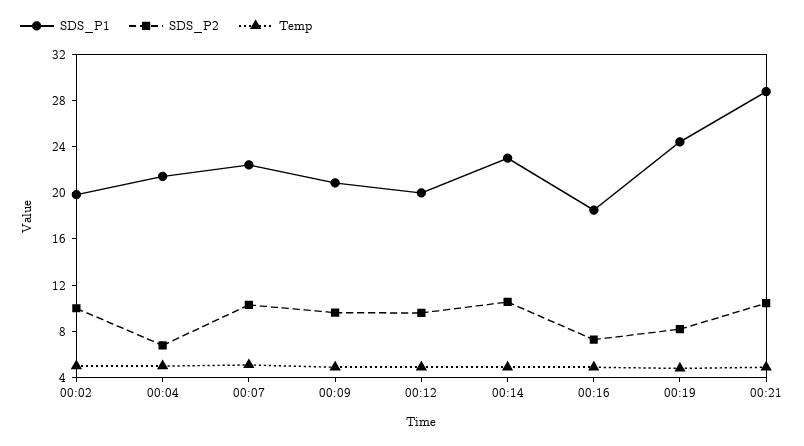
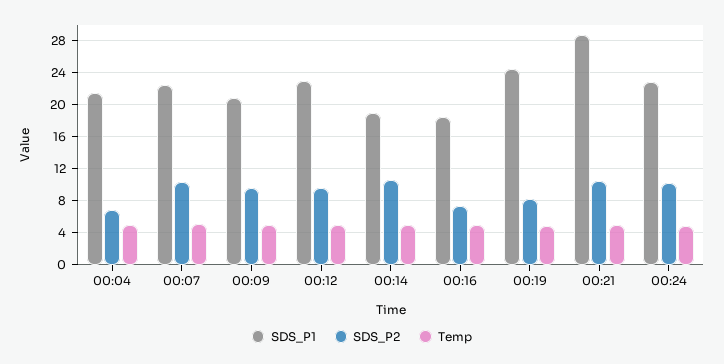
SDS_P1, 00:02: 20 -> none
SDS_P2, 00:02: 10 -> none
Temp, 00:02: 5 -> none
SDS_P1, 00:12: 20 -> 23
SDS_P1, 00:14: 23 -> 19
SDS_P1, 00:24: none -> 23
SDS_P2, 00:24: none -> 10
Temp, 00:24: none -> 5

